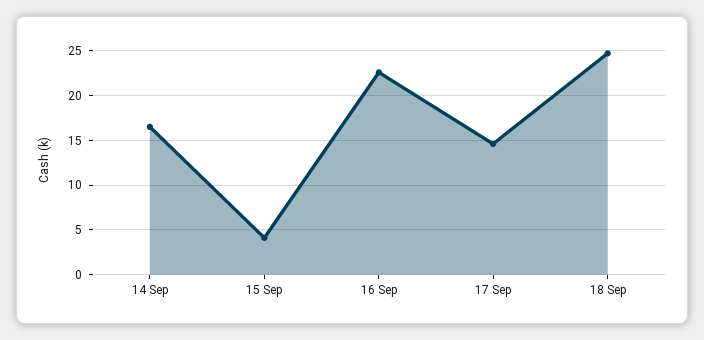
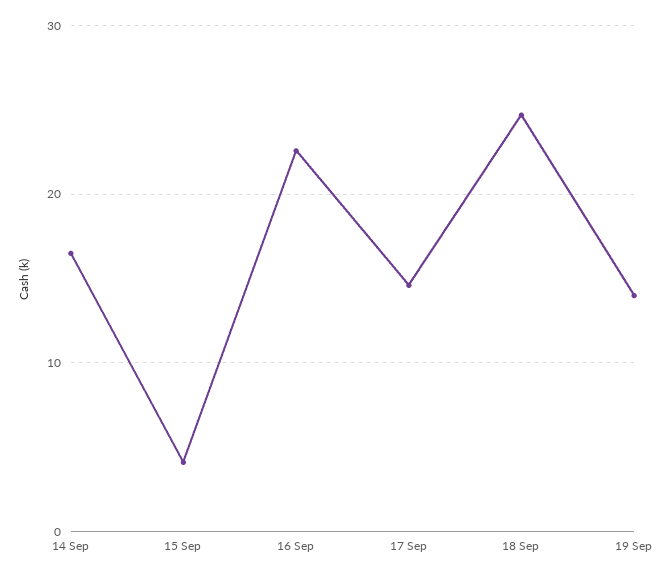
19 Sep: none -> 14

